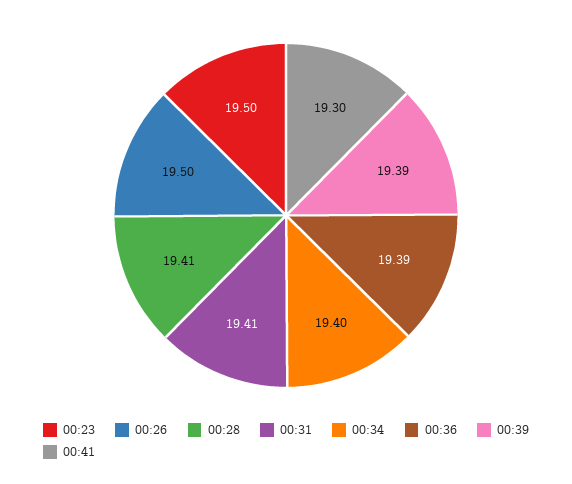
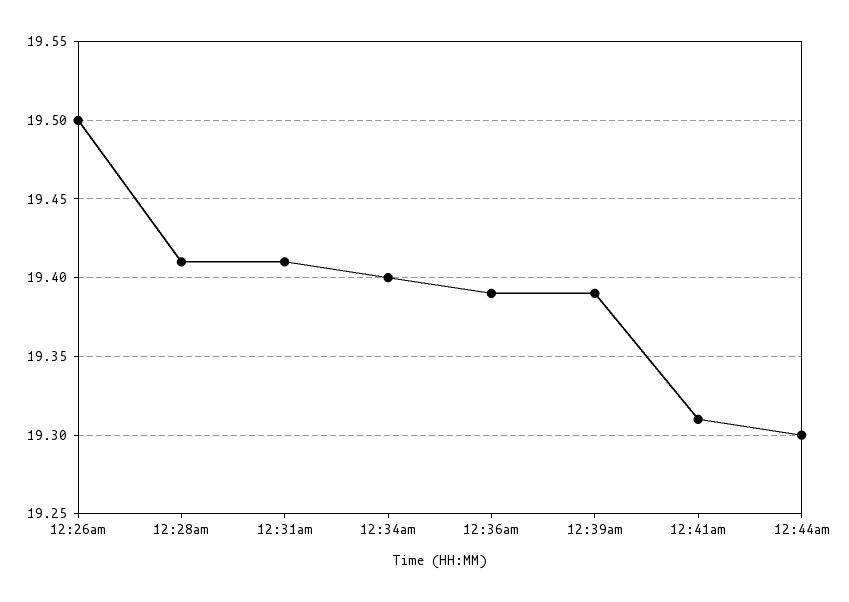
00:23: 19.5 -> none
00:41: 19.3 -> 19.31
12:44am: none -> 19.3

